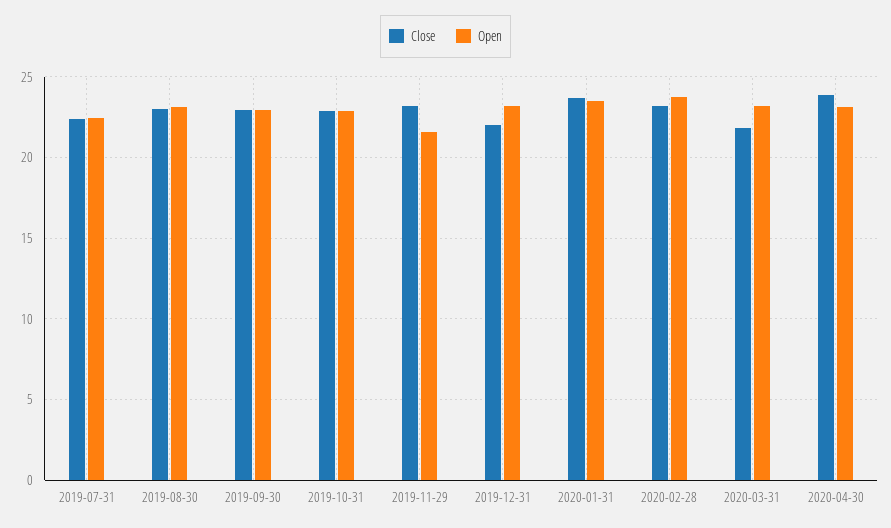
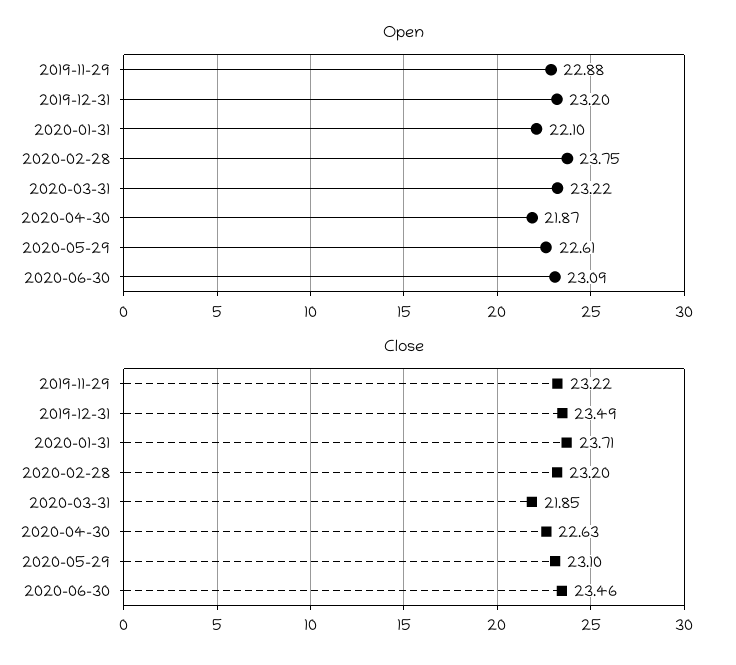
Close, 2019-07-31: 22.5 -> none
Open, 2019-07-31: 22.5 -> none
Close, 2019-08-30: 23 -> none
Open, 2019-08-30: 23 -> none
Close, 2019-09-30: 23 -> none
Open, 2019-09-30: 23 -> none
Close, 2019-10-31: 23 -> none
Open, 2019-10-31: 23 -> none
Open, 2019-11-29: 21.5 -> 22.88
Close, 2019-12-31: 22 -> 23.49
Open, 2020-01-31: 23.5 -> 22.1
Close, 2020-04-30: 24 -> 22.63
Open, 2020-04-30: 23 -> 21.87
Open, 2020-05-29: none -> 22.61
Open, 2020-06-30: none -> 23.09
Close, 2020-05-29: none -> 23.1
Close, 2020-06-30: none -> 23.46

